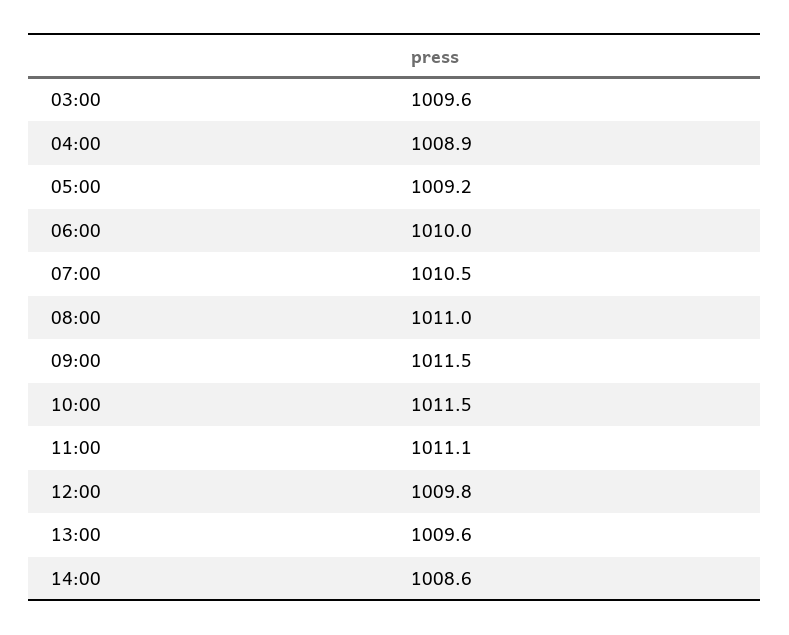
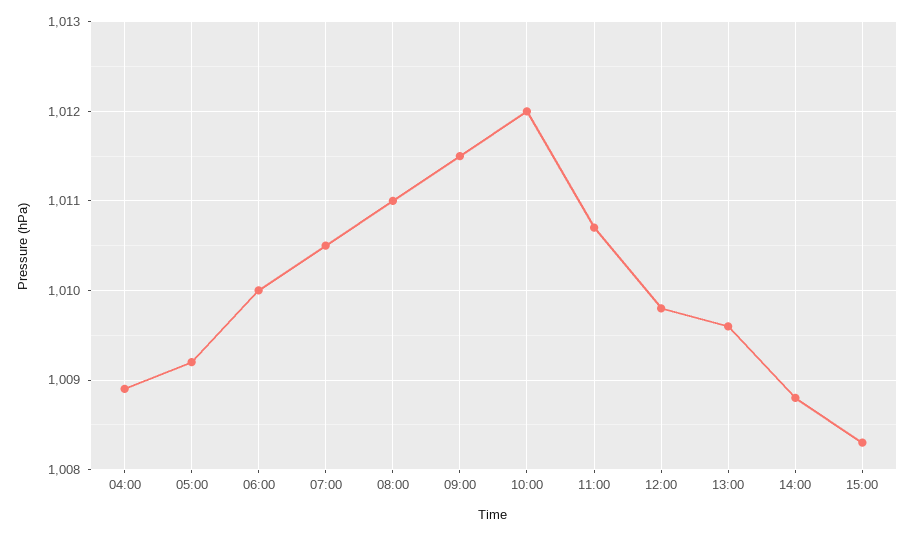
03:00: 1009.6 -> none
10:00: 1011.5 -> 1012
11:00: 1011.1 -> 1010.7
14:00: 1008.6 -> 1008.8
15:00: none -> 1008.3

